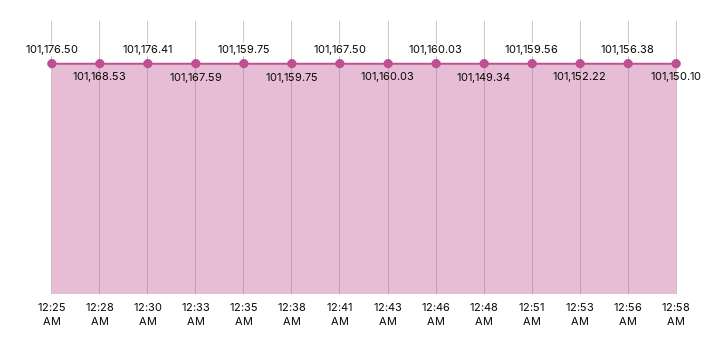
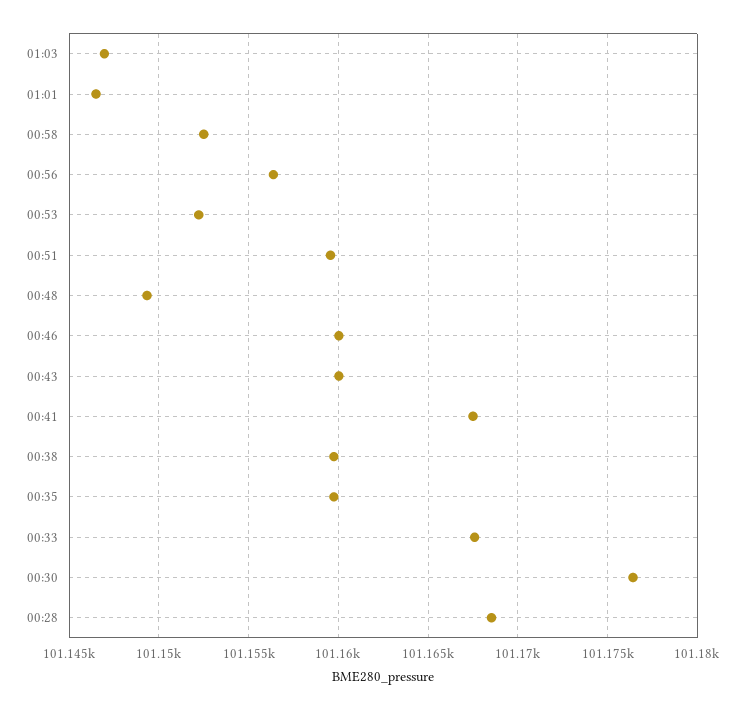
12:25 AM: 101176.5 -> none
12:58 AM: 101150.1 -> 101152.5
01:03: none -> 101147
01:01: none -> 101146.5

